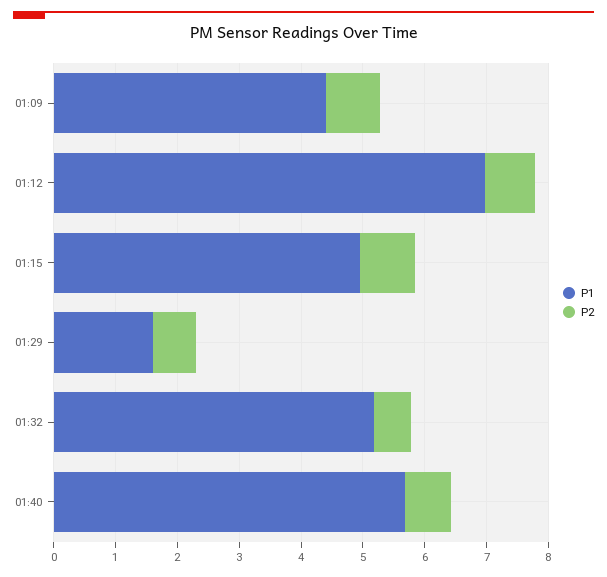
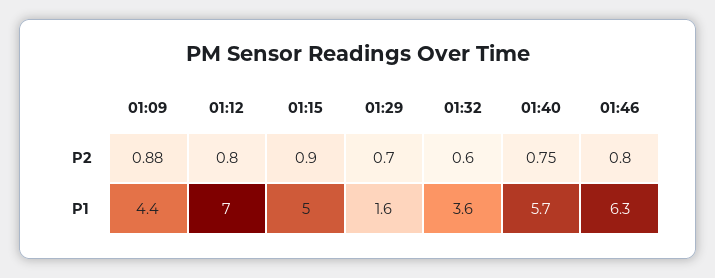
P1, 01:32: 5.2 -> 3.6
P2, 01:46: none -> 0.8
P1, 01:46: none -> 6.3

